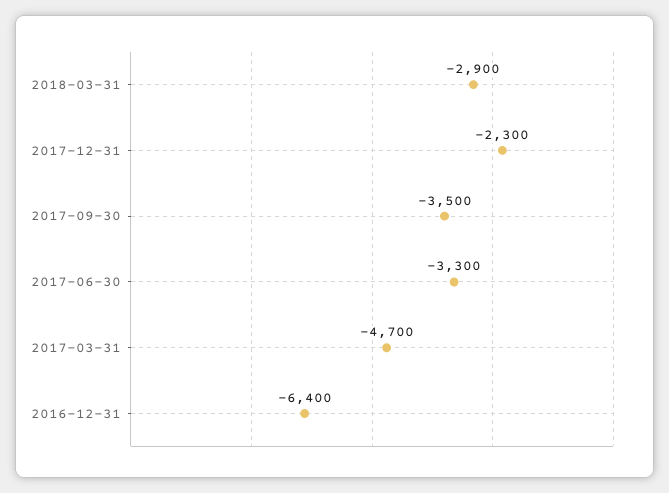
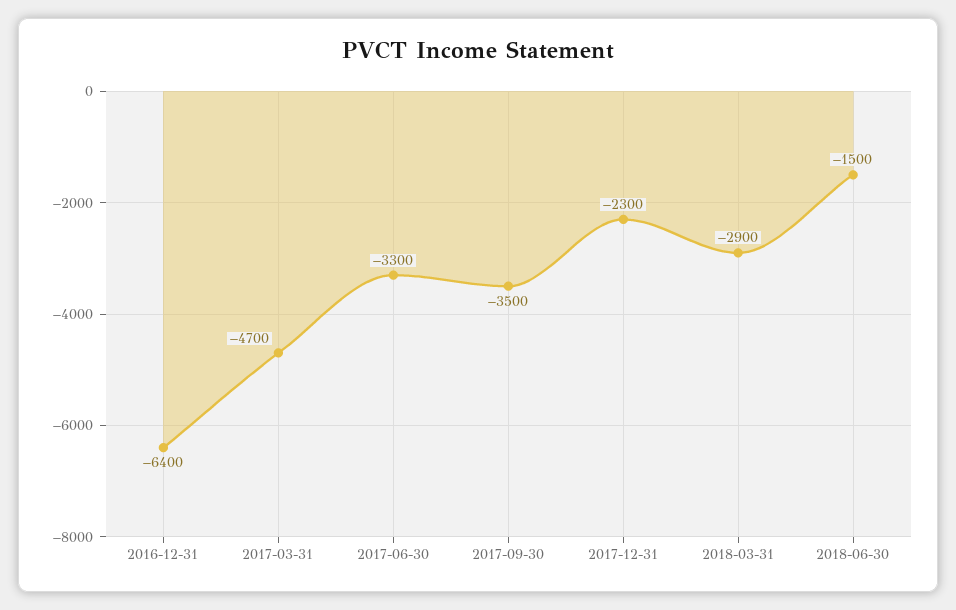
2018-06-30: none -> -1500

